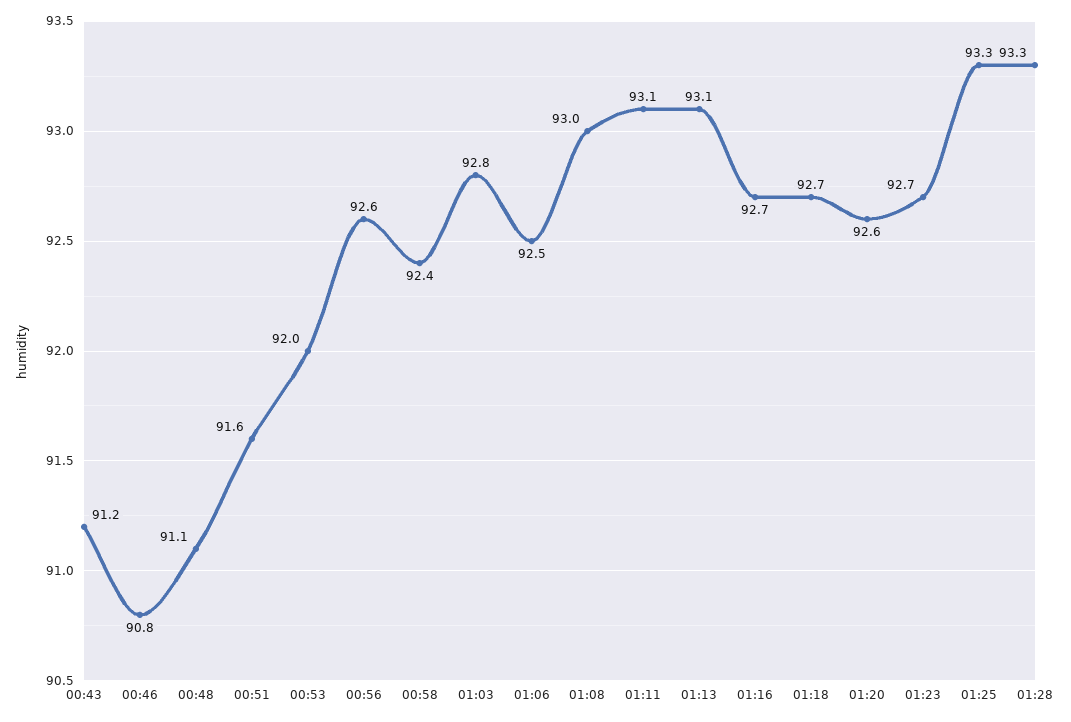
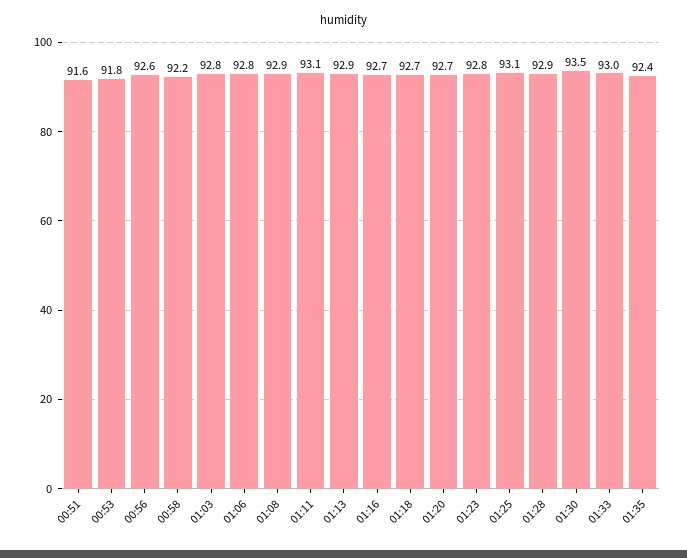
00:43: 91.2 -> none
00:46: 90.8 -> none
00:48: 91.1 -> none
00:53: 92 -> 91.8
00:58: 92.4 -> 92.2
01:06: 92.5 -> 92.8
01:08: 93 -> 92.9
01:13: 93.1 -> 92.9
01:20: 92.6 -> 92.7
01:23: 92.7 -> 92.8
01:25: 93.3 -> 93.1
01:28: 93.3 -> 92.9
01:30: none -> 93.5
01:33: none -> 93
01:35: none -> 92.4

